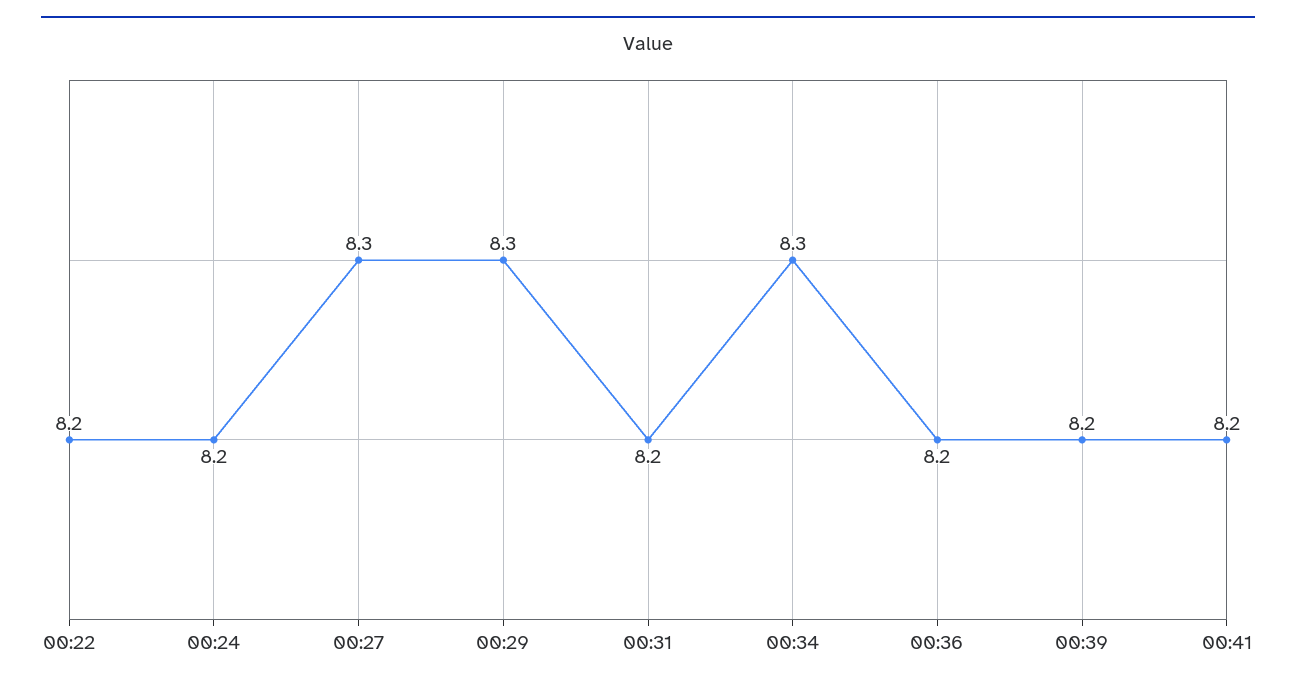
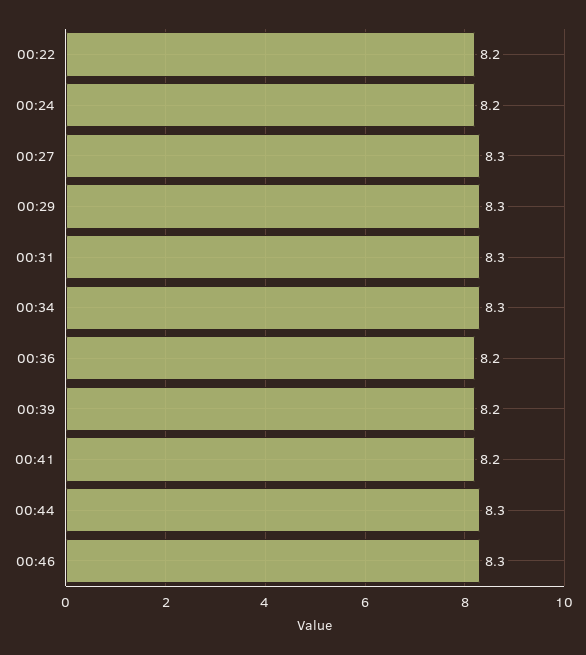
00:31: 8.2 -> 8.3
00:44: none -> 8.3
00:46: none -> 8.3

